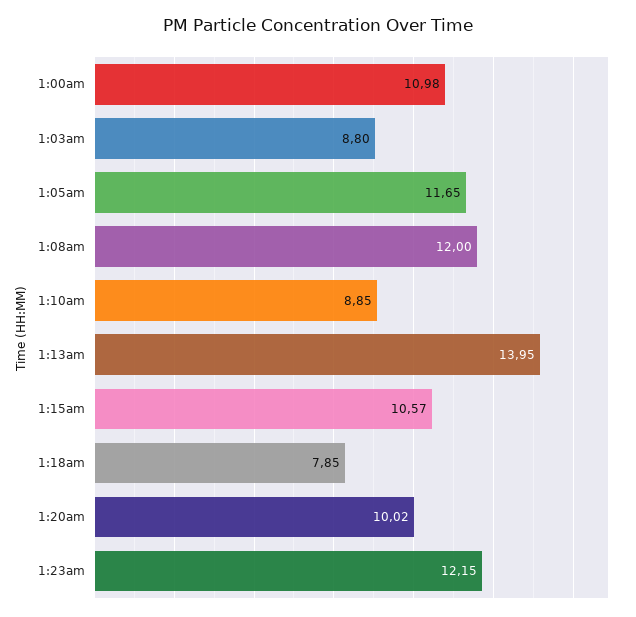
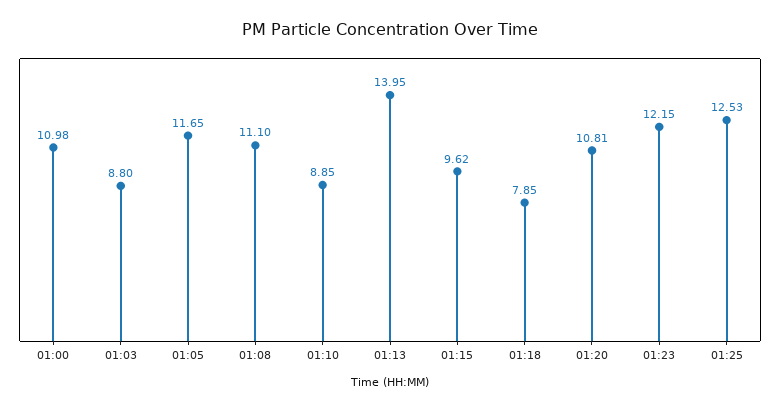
1:08am: 12 -> 11.1
1:15am: 10.57 -> 9.62
1:20am: 10.02 -> 10.81
01:25: none -> 12.53

